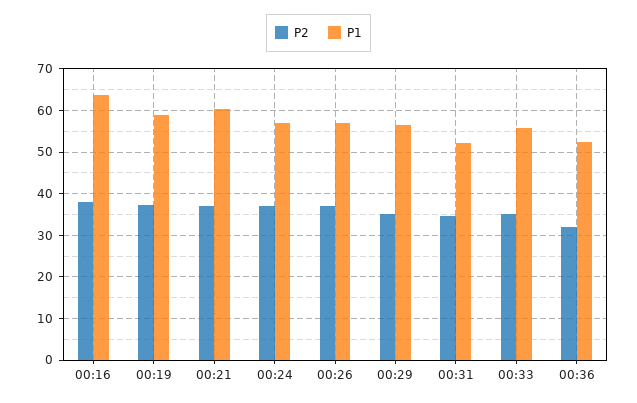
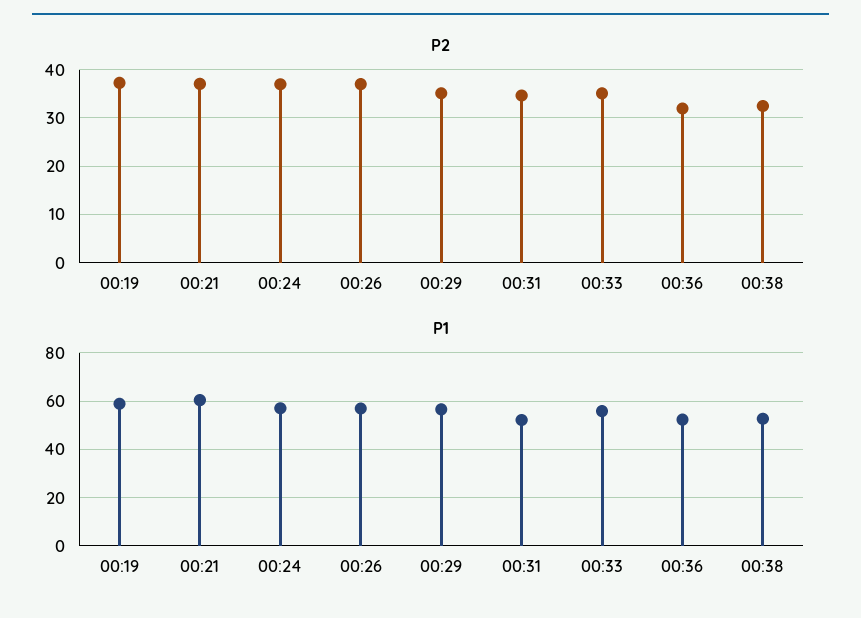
P2, 00:16: 38 -> none
P1, 00:16: 64 -> none
P2, 00:38: none -> 32
P1, 00:38: none -> 52.5

